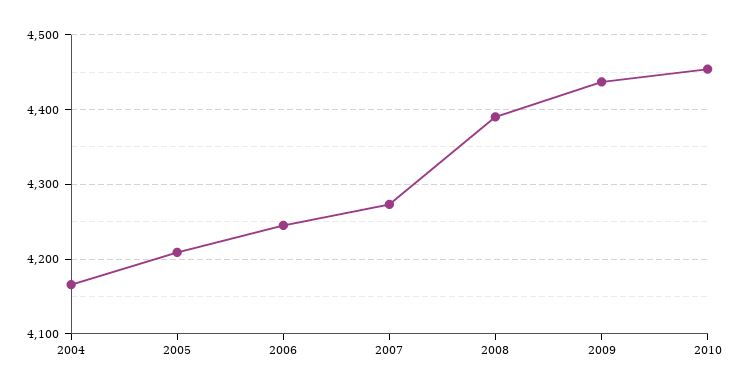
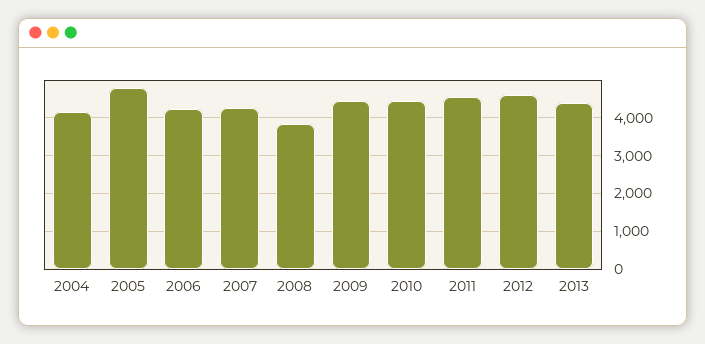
2005: 4210 -> 4800
2008: 4390 -> 3800
2011: none -> 4600
2012: none -> 4600
2013: none -> 4400

